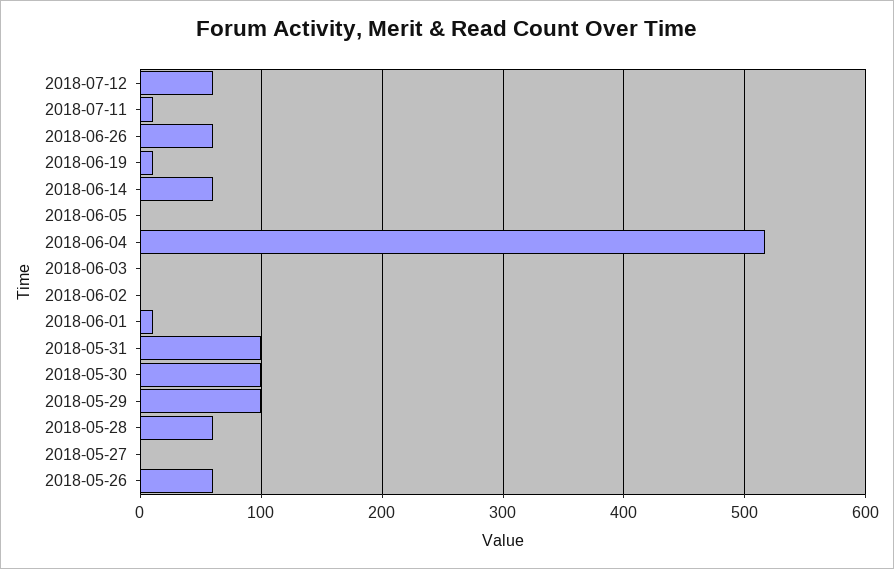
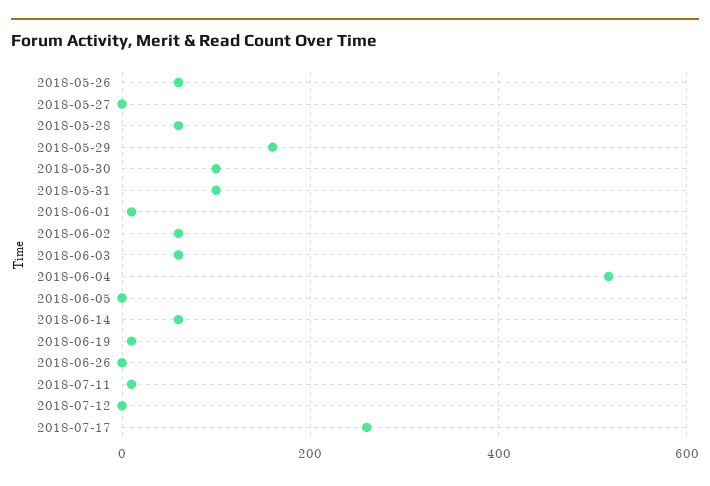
2018-07-12: 60 -> 0
2018-06-26: 60 -> 0
2018-06-03: 0 -> 60
2018-06-02: 0 -> 60
2018-05-29: 100 -> 160
2018-07-17: none -> 260

